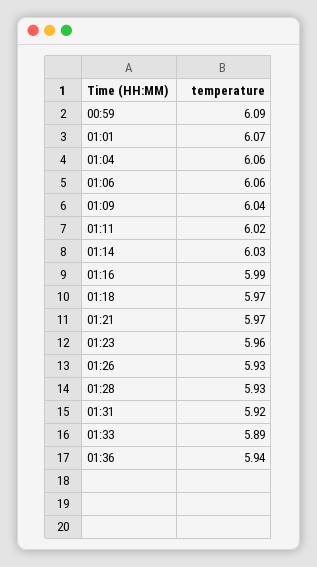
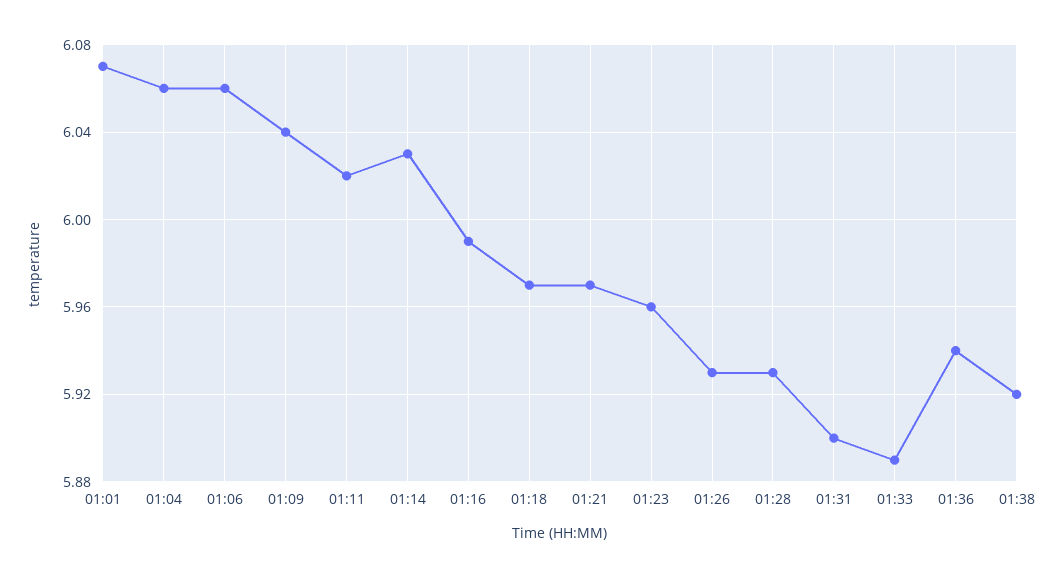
00:59: 6.09 -> none
01:31: 5.92 -> 5.9
01:38: none -> 5.92

